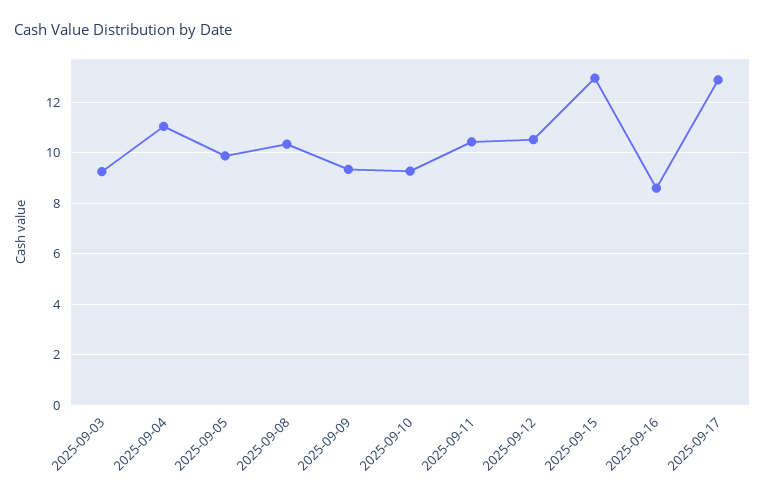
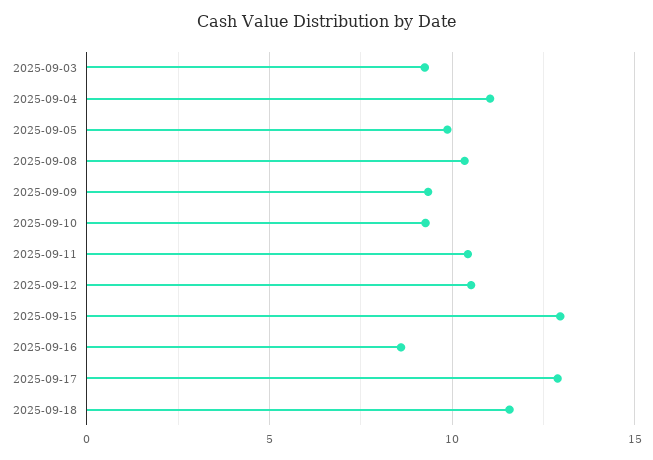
2025-09-18: none -> 11.5

